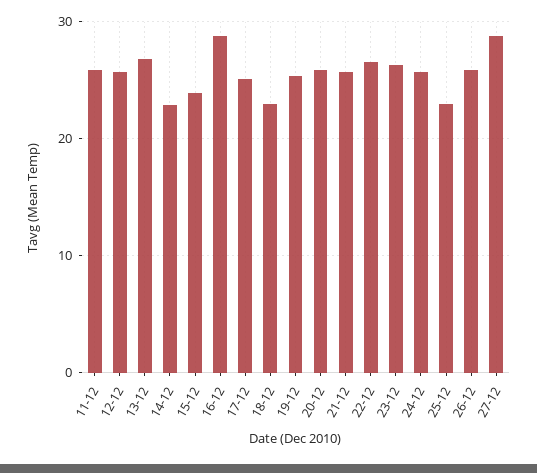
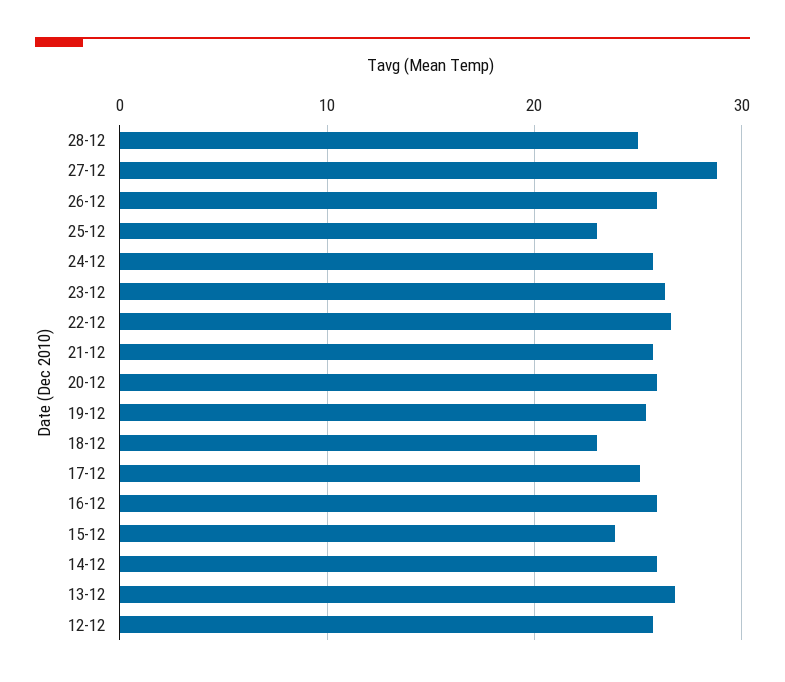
11-12: 26 -> none
14-12: 23 -> 26
16-12: 29 -> 26
28-12: none -> 25

